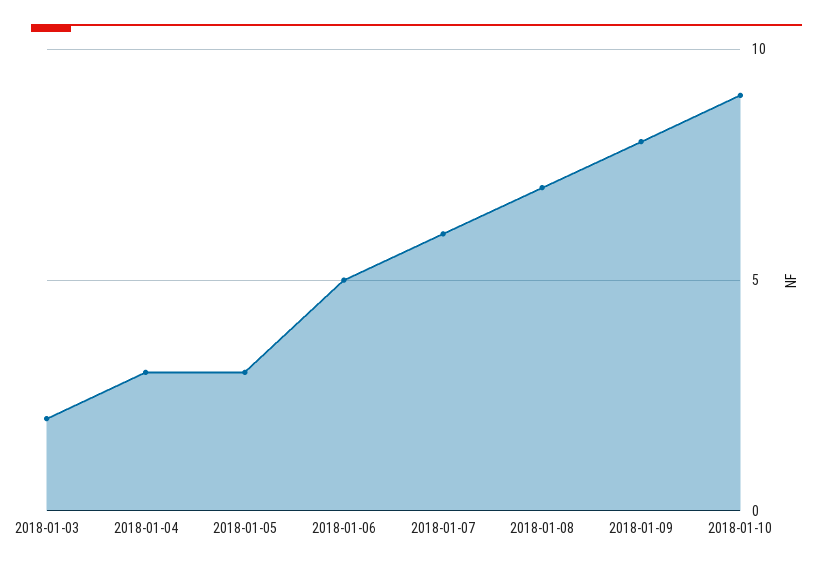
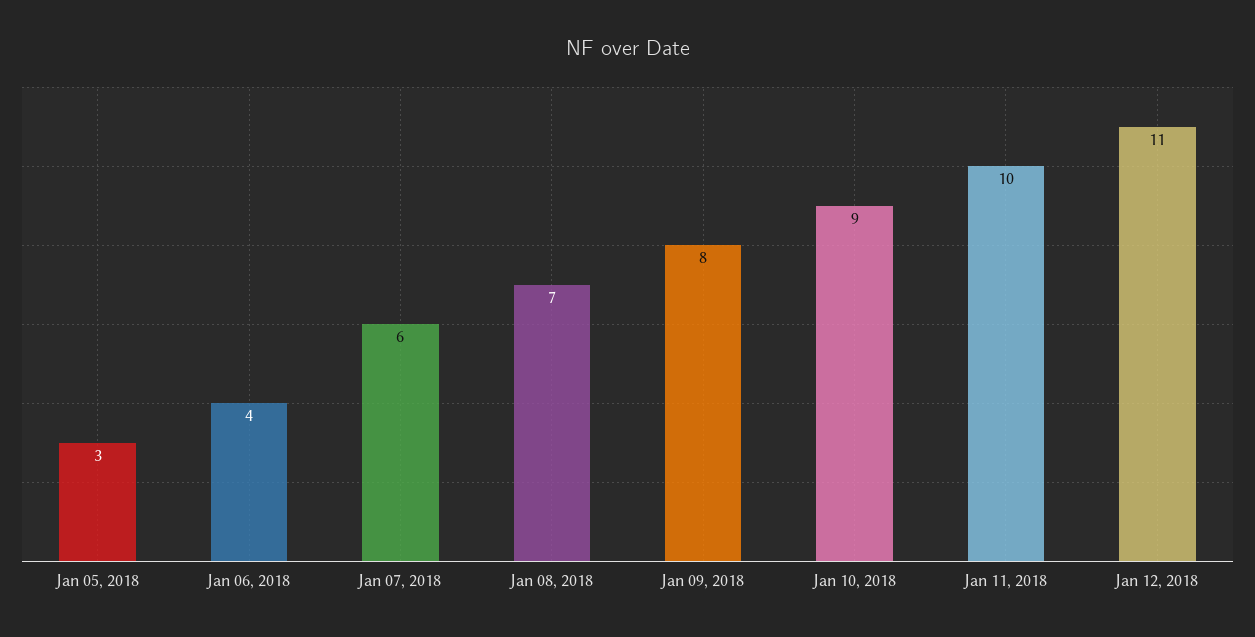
2018-01-03: 2 -> none
2018-01-04: 3 -> none
2018-01-06: 5 -> 4
Jan 11, 2018: none -> 10
Jan 12, 2018: none -> 11

